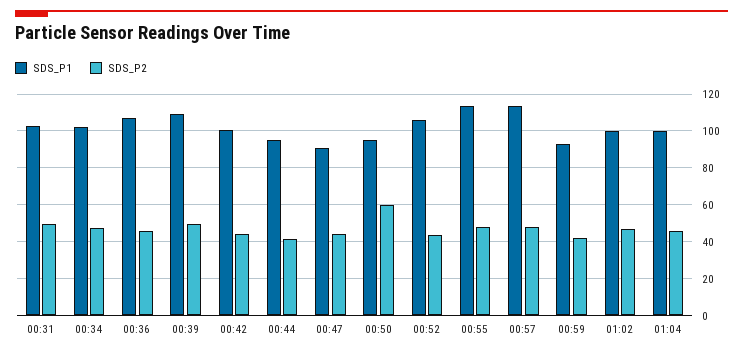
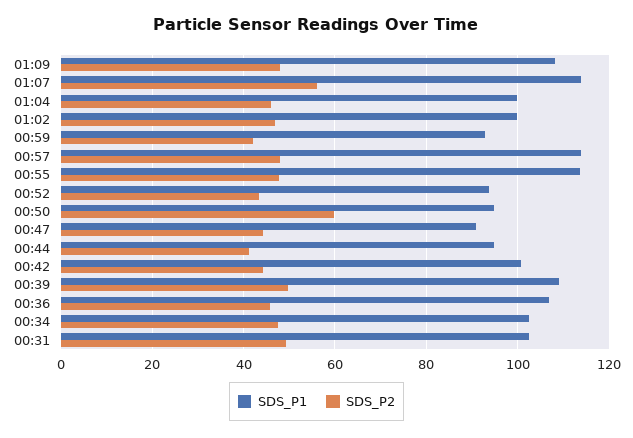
SDS_P1, 00:52: 105 -> 94
SDS_P1, 01:09: none -> 108
SDS_P2, 01:09: none -> 48
SDS_P1, 01:07: none -> 114
SDS_P2, 01:07: none -> 56

